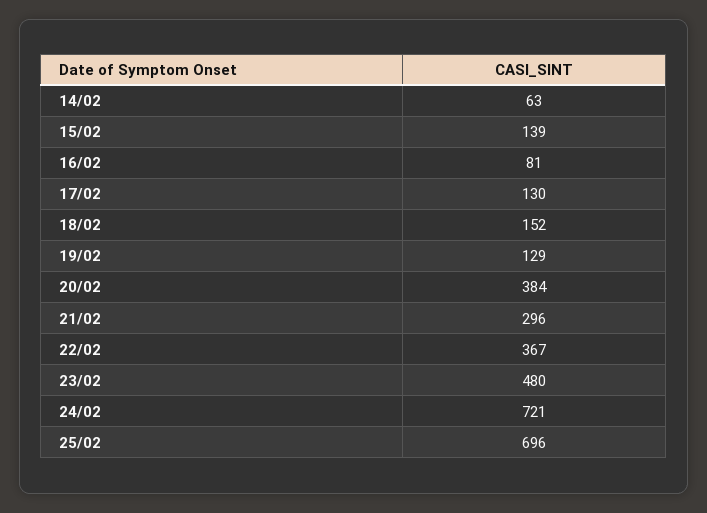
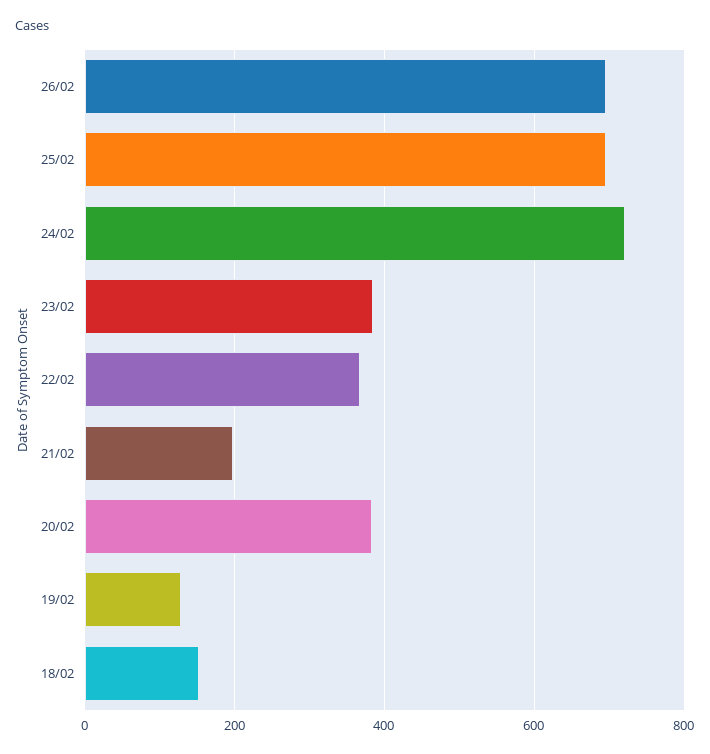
14/02: 63 -> none
15/02: 139 -> none
16/02: 81 -> none
17/02: 130 -> none
21/02: 296 -> 200
23/02: 480 -> 380
26/02: none -> 700

